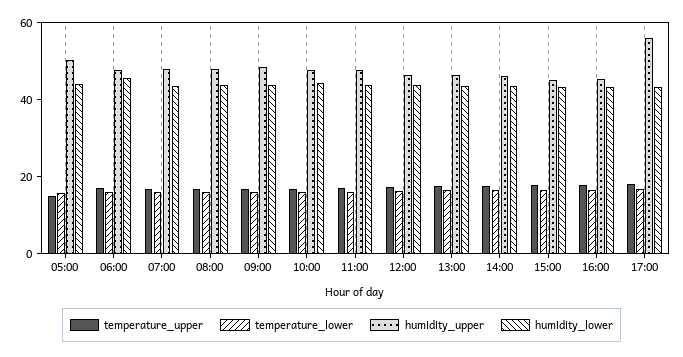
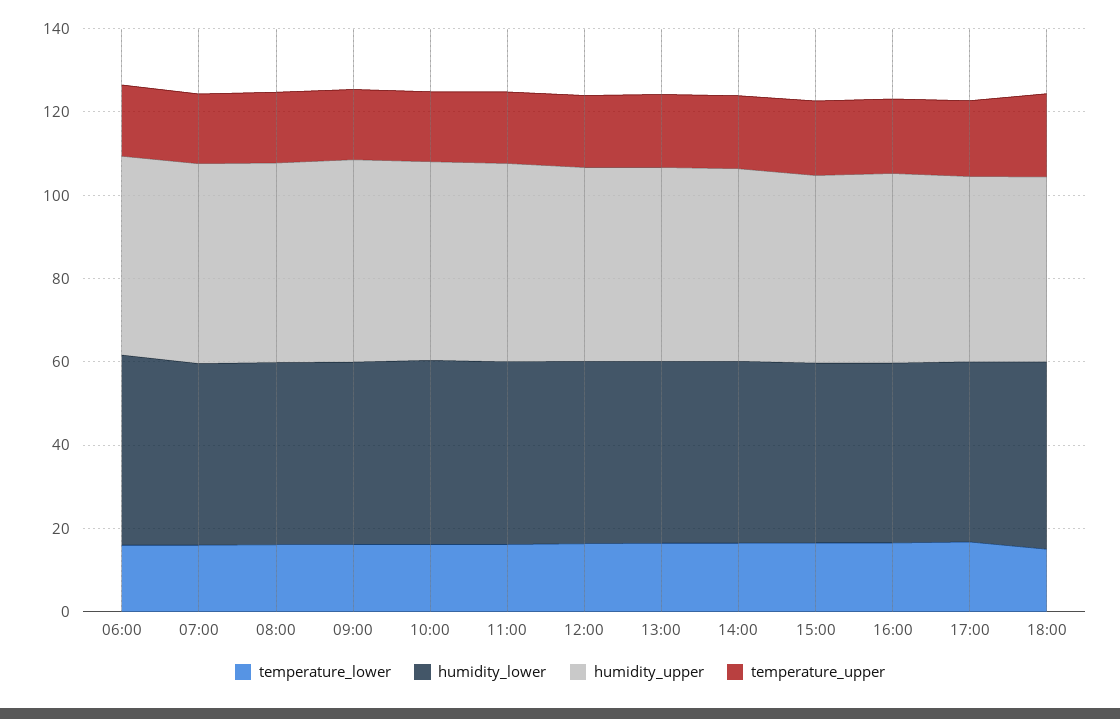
temperature_upper, 05:00: 15 -> none
temperature_lower, 05:00: 15 -> none
humidity_upper, 05:00: 50 -> none
humidity_lower, 05:00: 45 -> none
humidity_upper, 17:00: 55 -> 45
temperature_lower, 18:00: none -> 15
humidity_lower, 18:00: none -> 45
humidity_upper, 18:00: none -> 45
temperature_upper, 18:00: none -> 20

